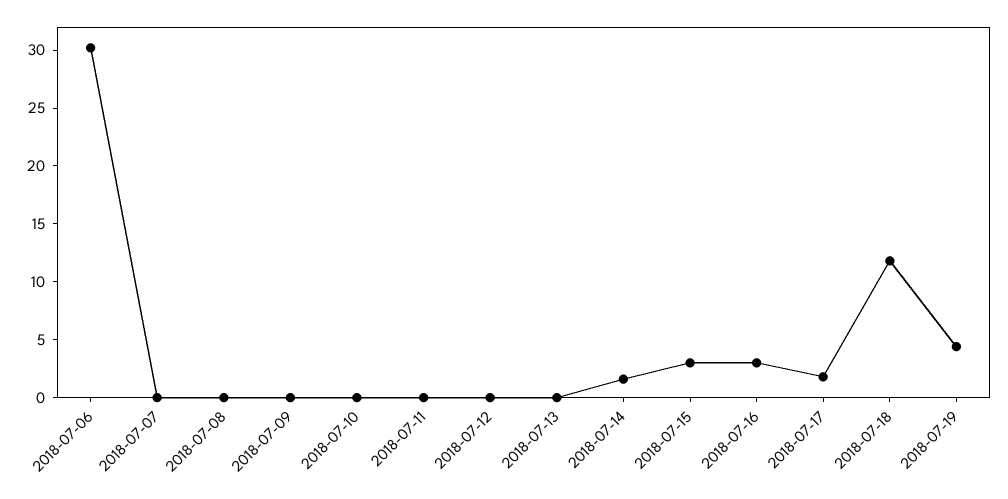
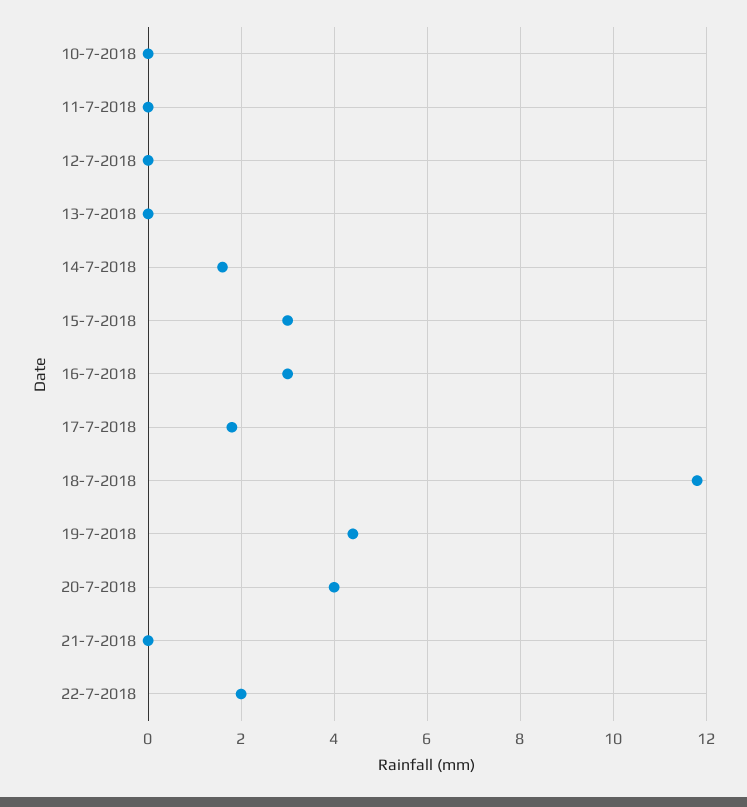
2018-07-06: 30 -> none
2018-07-07: 0 -> none
2018-07-08: 0 -> none
2018-07-09: 0 -> none
20-7-2018: none -> 4
21-7-2018: none -> 0
22-7-2018: none -> 2

